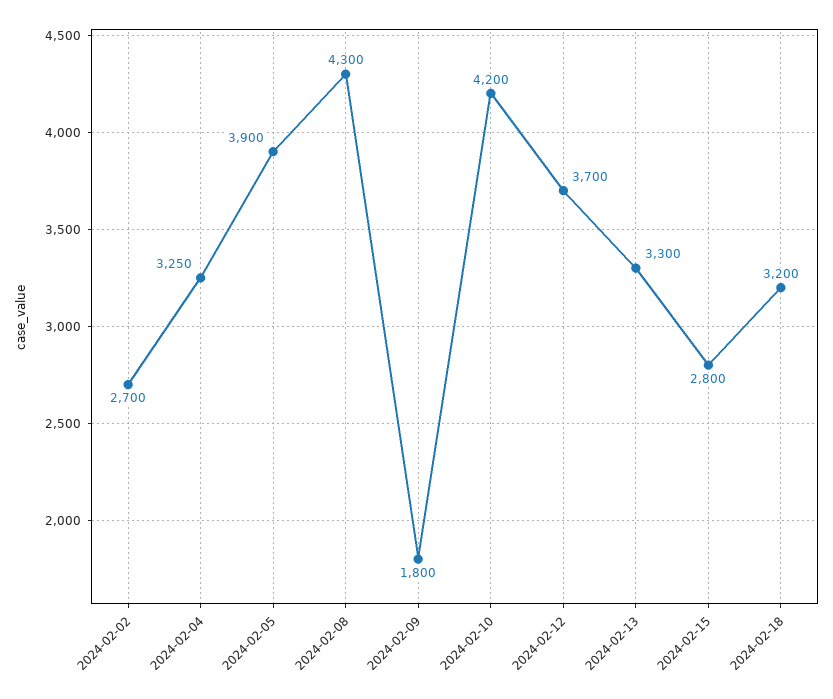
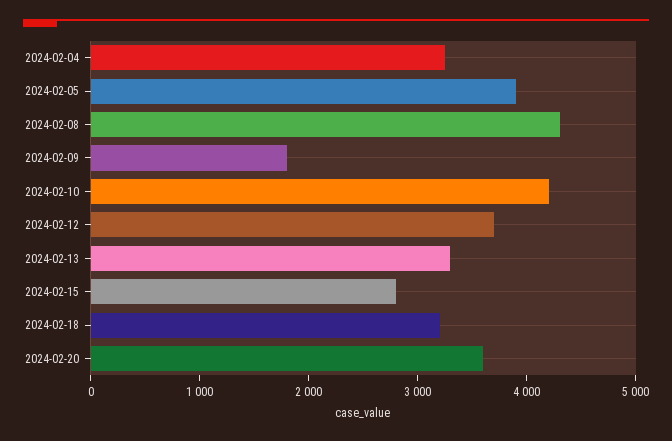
2024-02-02: 2700 -> none
2024-02-20: none -> 3600

